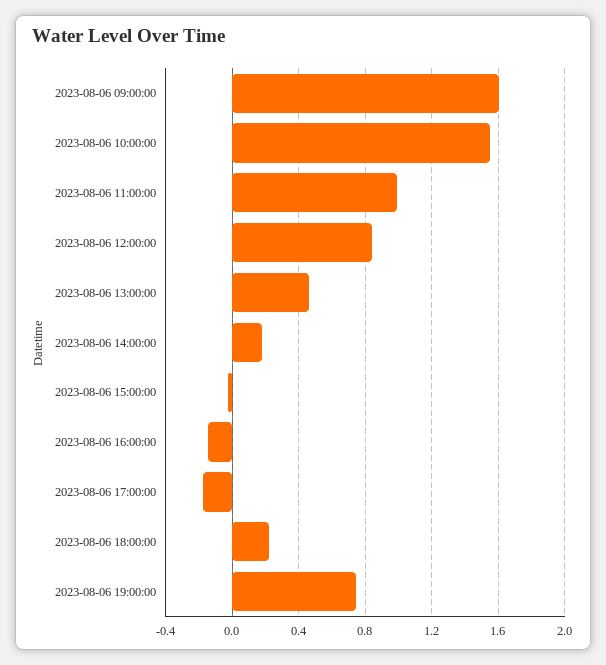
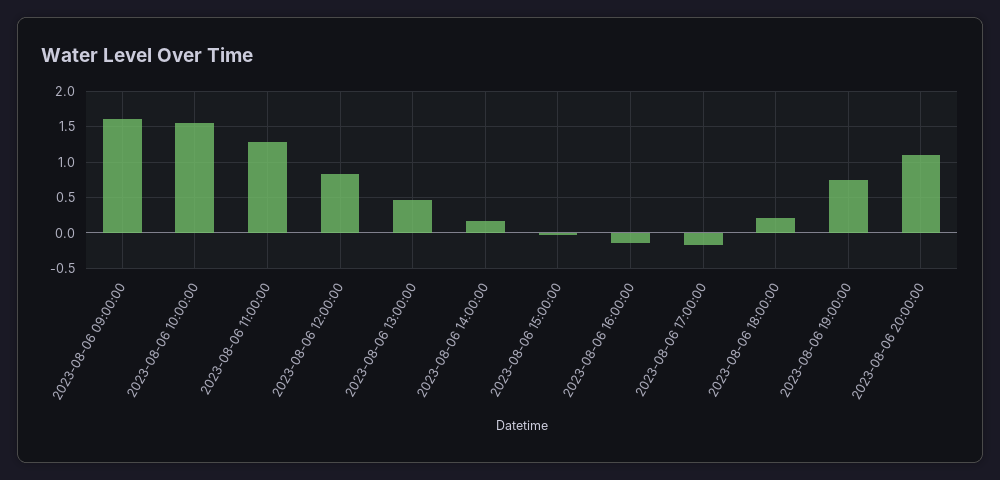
2023-08-06 11:00:00: 1 -> 1.3
2023-08-06 20:00:00: none -> 1.1

